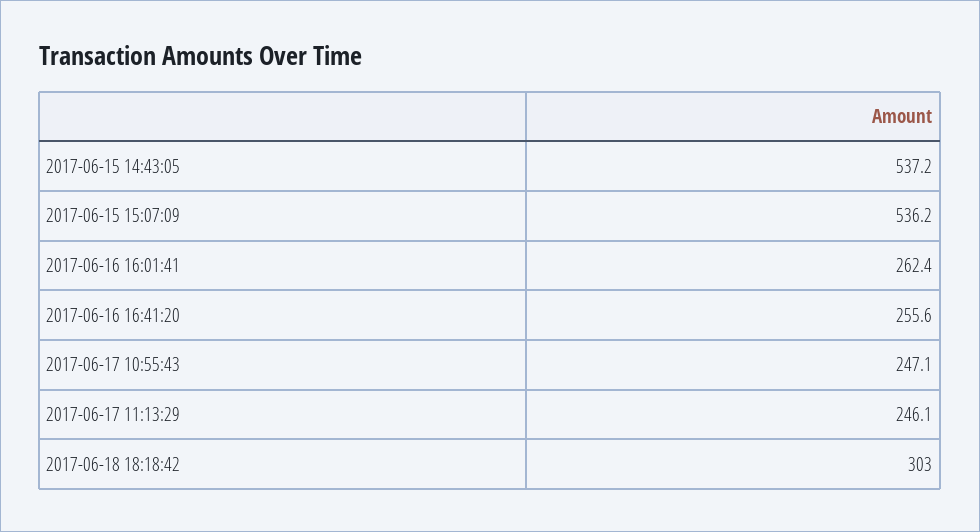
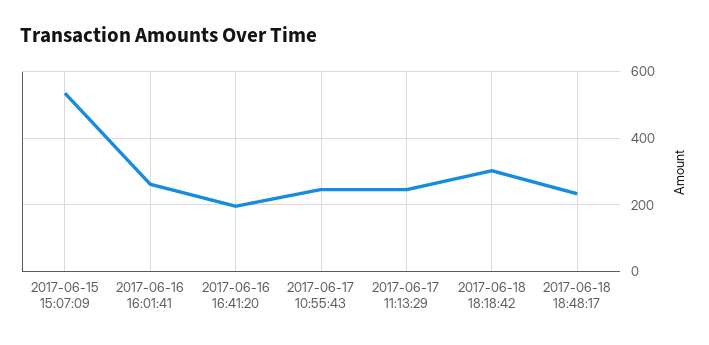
2017-06-15 14:43:05: 537.2 -> none
2017-06-16 16:41:20: 255.6 -> 200
2017-06-18 18:48:17: none -> 240

